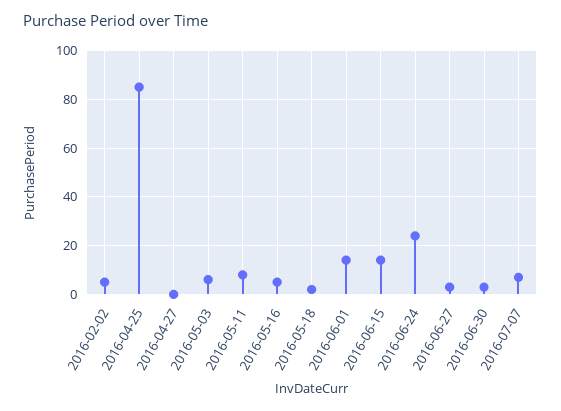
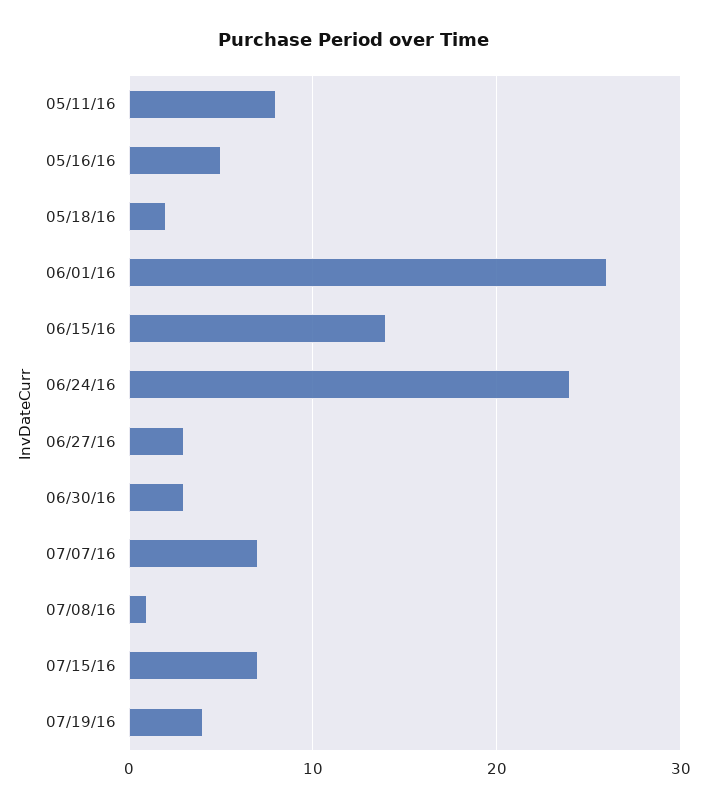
2016-02-02: 5 -> none
2016-04-25: 85 -> none
2016-04-27: 0 -> none
2016-05-03: 5 -> none
2016-06-01: 15 -> 26
07/08/16: none -> 1
07/15/16: none -> 7
07/19/16: none -> 4

